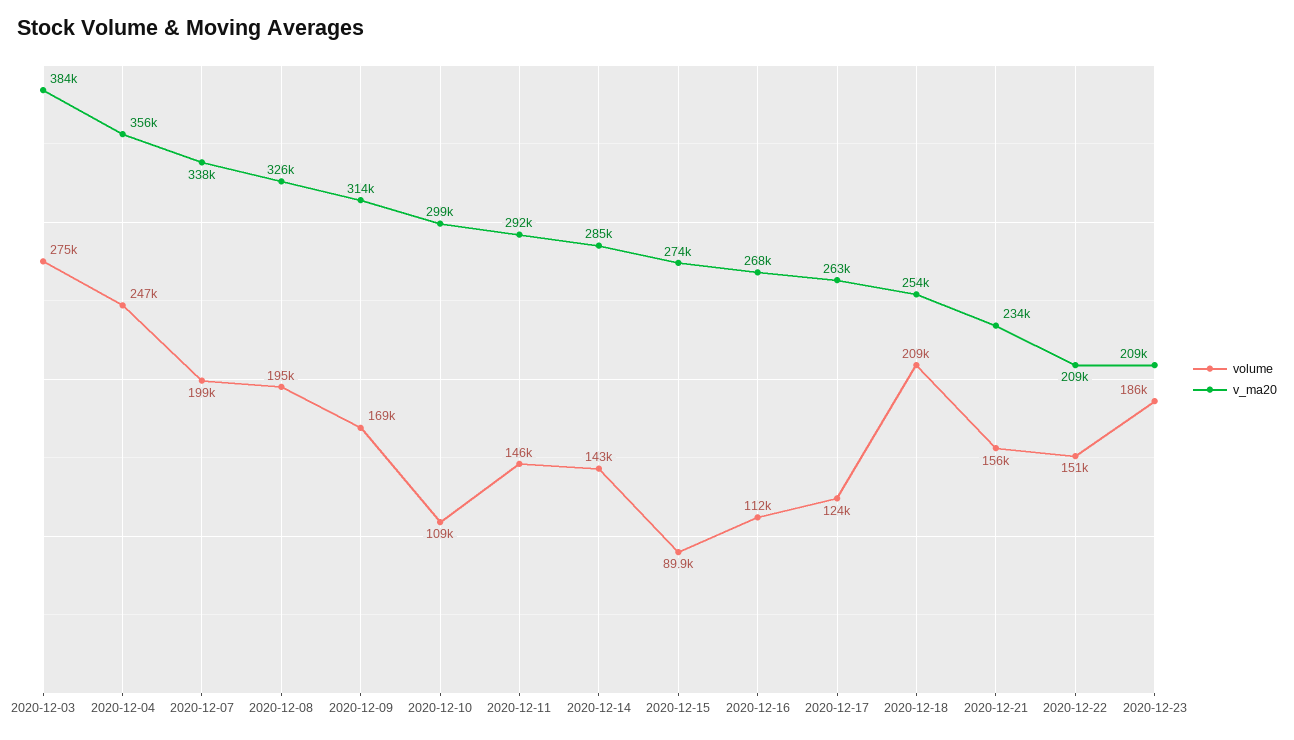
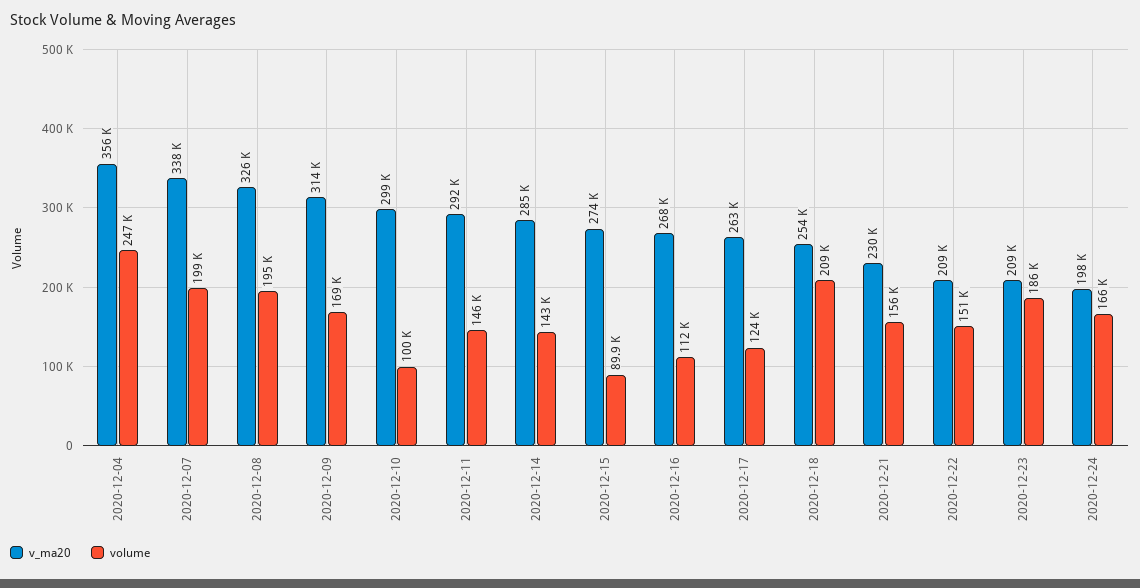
volume, 2020-12-03: 275000 -> none
v_ma20, 2020-12-03: 384000 -> none
volume, 2020-12-10: 109000 -> 100000
v_ma20, 2020-12-21: 234000 -> 230000
v_ma20, 2020-12-24: none -> 198000
volume, 2020-12-24: none -> 166000

